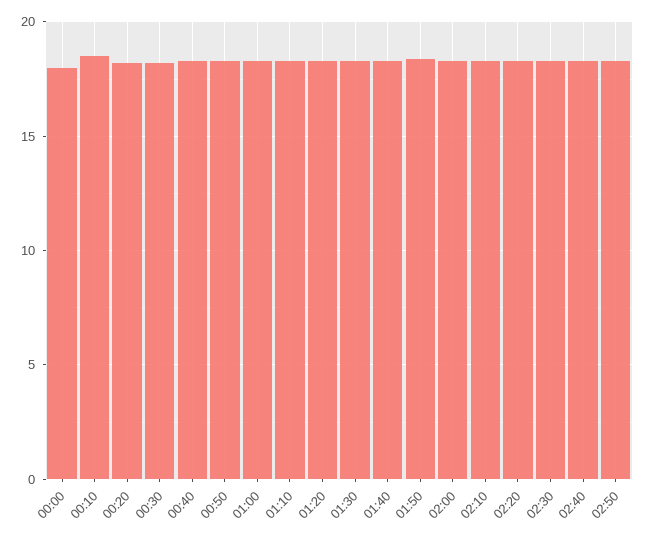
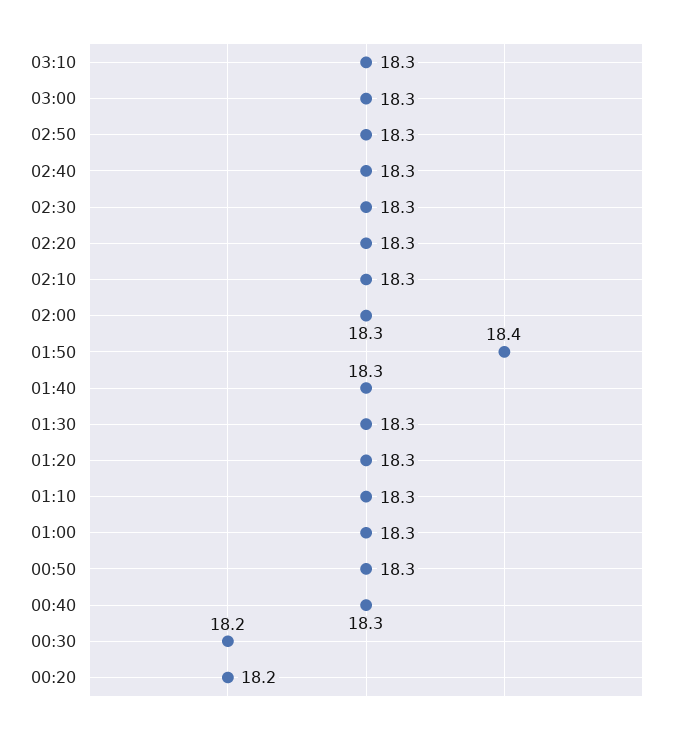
00:00: 18 -> none
00:10: 18.5 -> none
03:10: none -> 18.3
03:00: none -> 18.3

